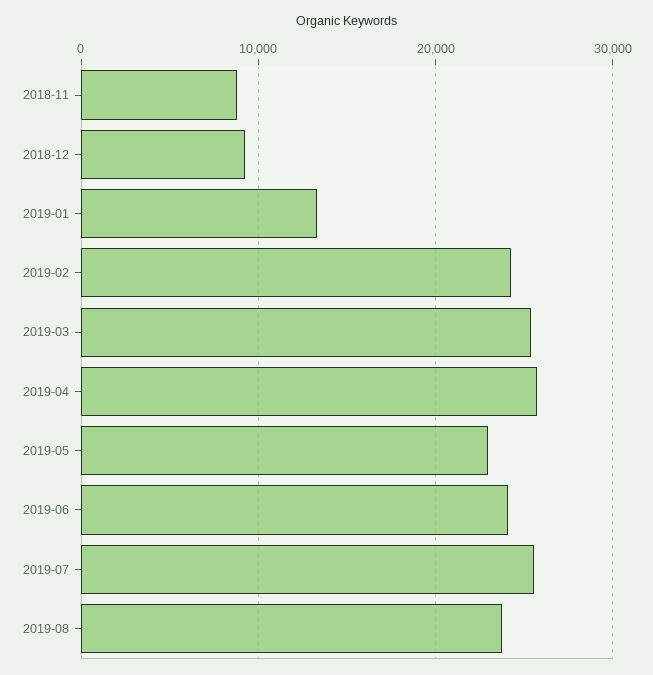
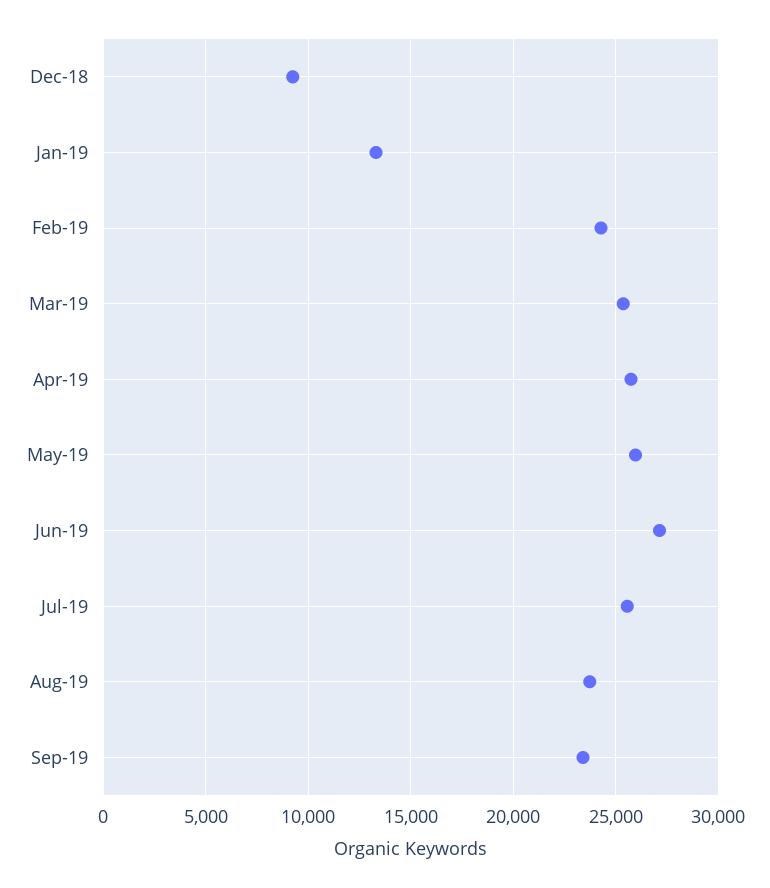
2018-11: 9000 -> none
2019-05: 23000 -> 26000
2019-06: 24000 -> 27000
Sep-19: none -> 23500

